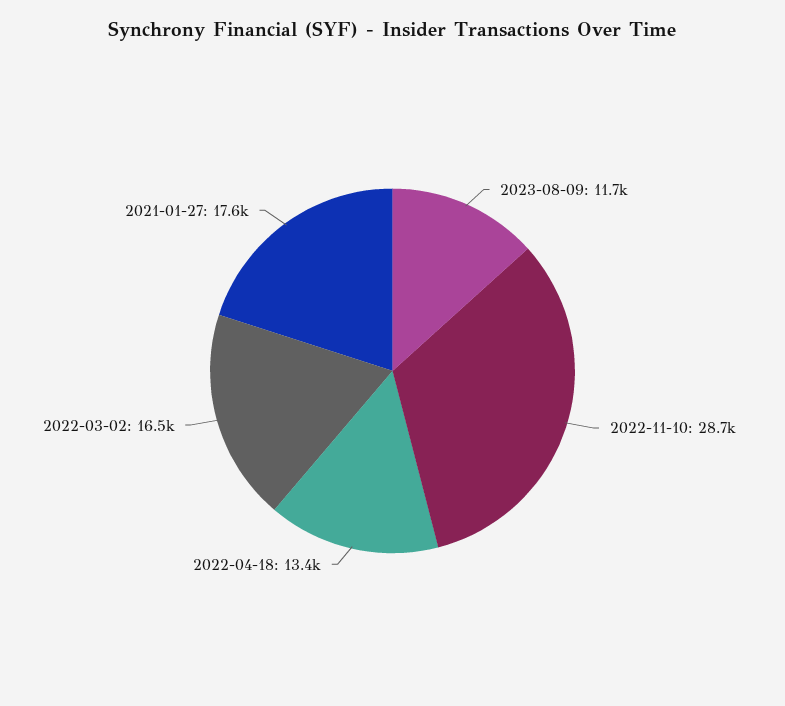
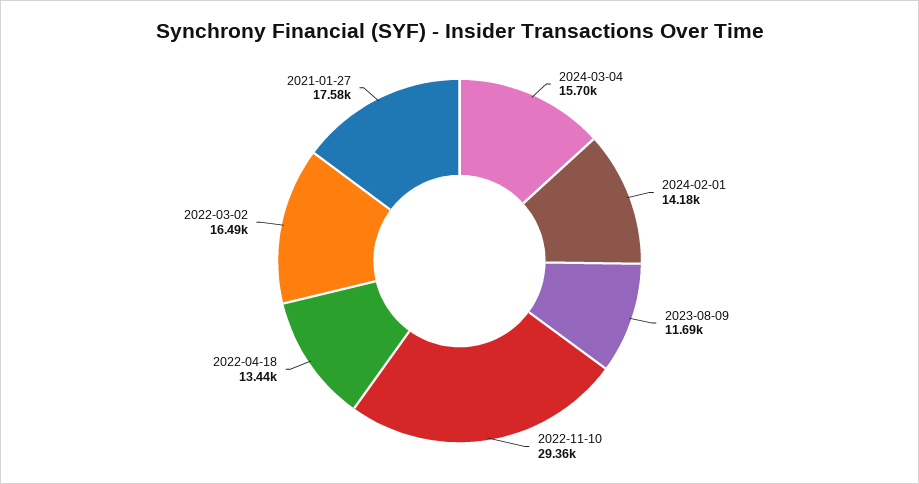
2022-11-10: 28700 -> 29360
2024-03-04: none -> 15700
2024-02-01: none -> 14180

